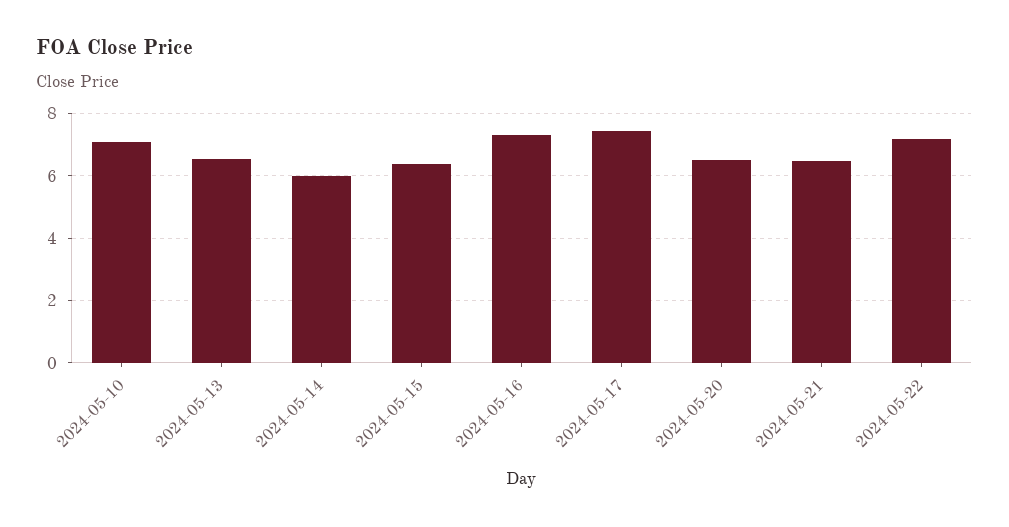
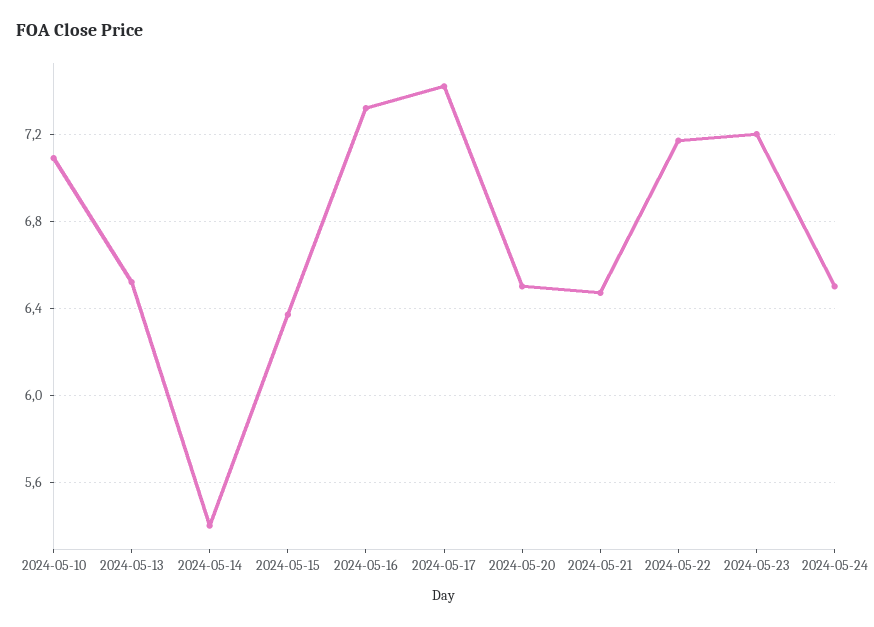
2024-05-14: 6 -> 5.4
2024-05-23: none -> 7.2
2024-05-24: none -> 6.5

